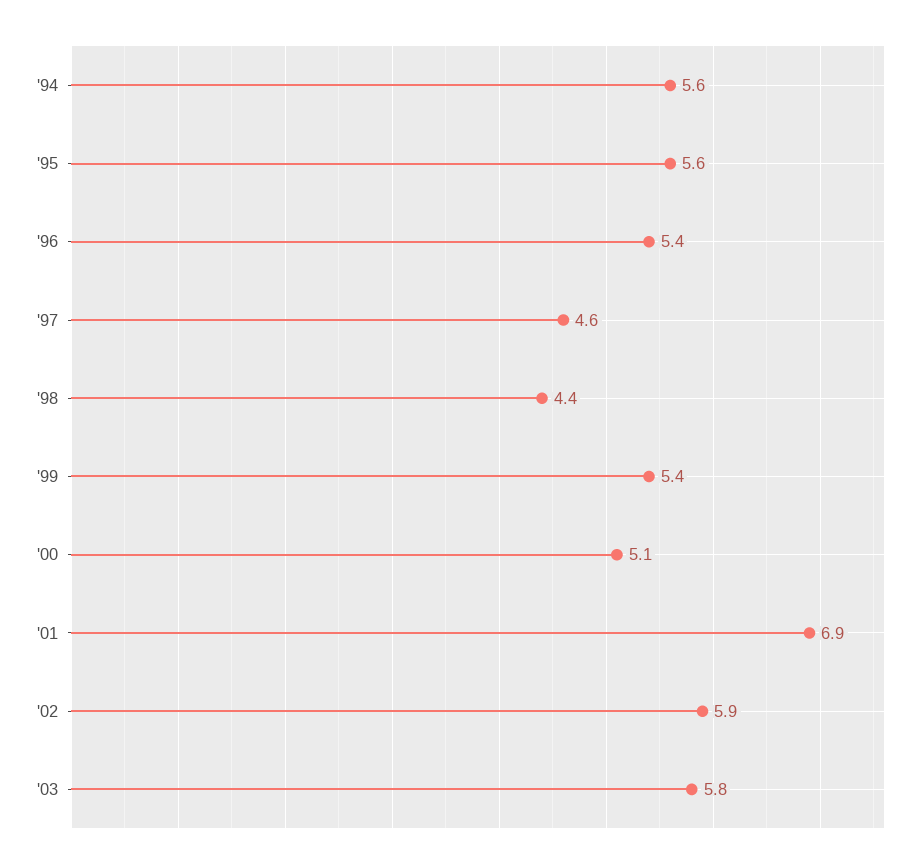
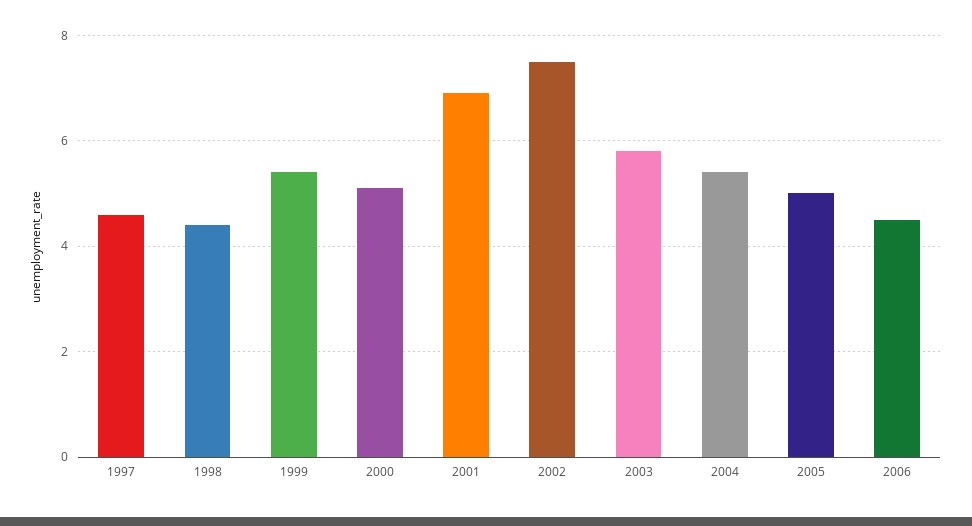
'94: 5.6 -> none
'95: 5.6 -> none
'96: 5.4 -> none
'02: 5.9 -> 7.5
2004: none -> 5.5
2005: none -> 5
2006: none -> 4.5

